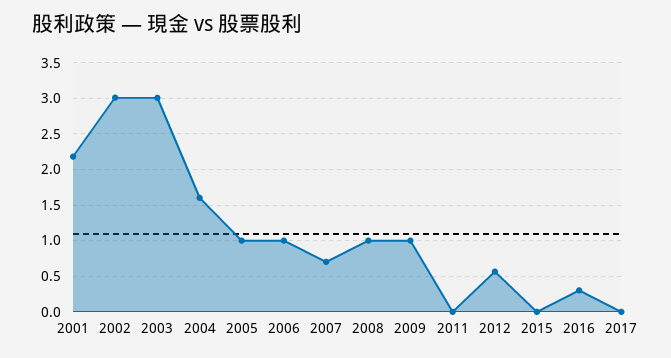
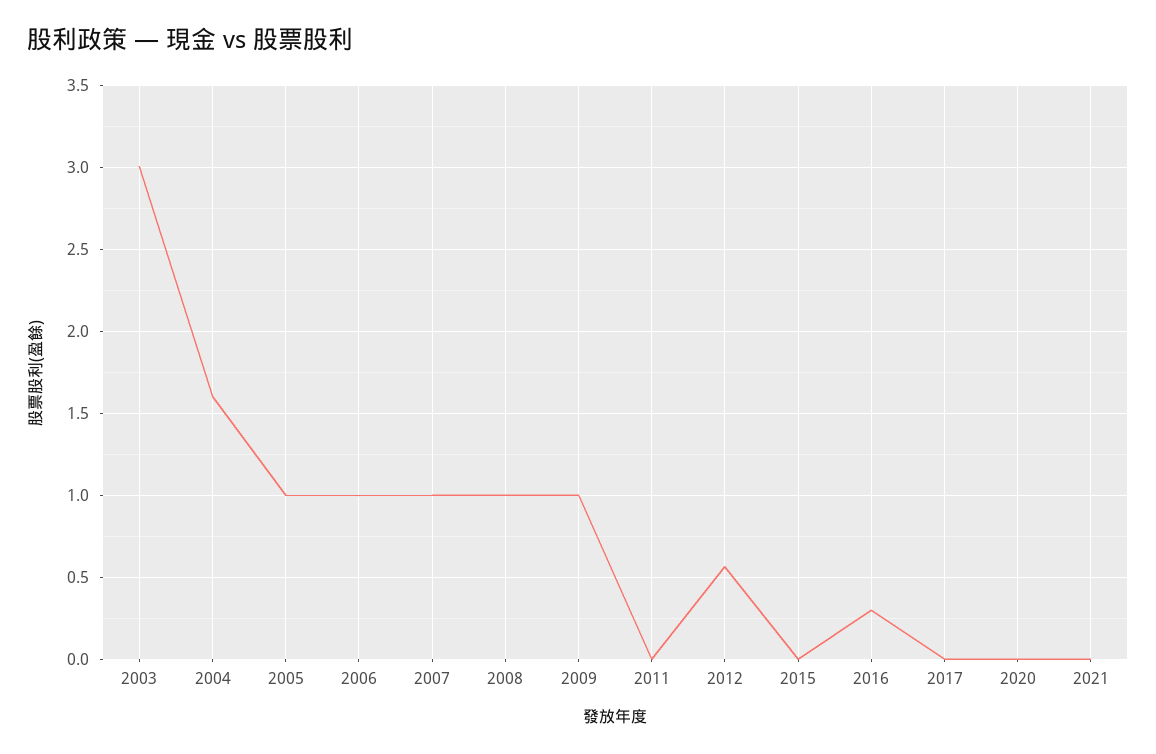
2001: 2.2 -> none
2002: 3 -> none
2007: 0.7 -> 1
2020: none -> 0
2021: none -> 0

